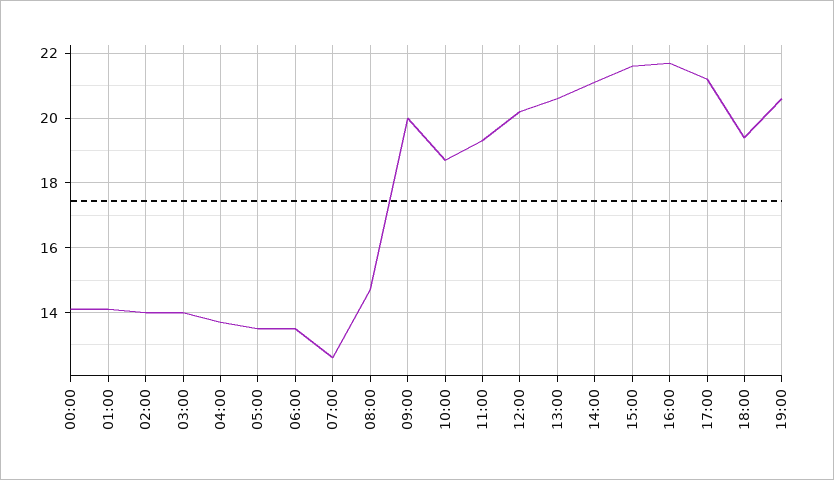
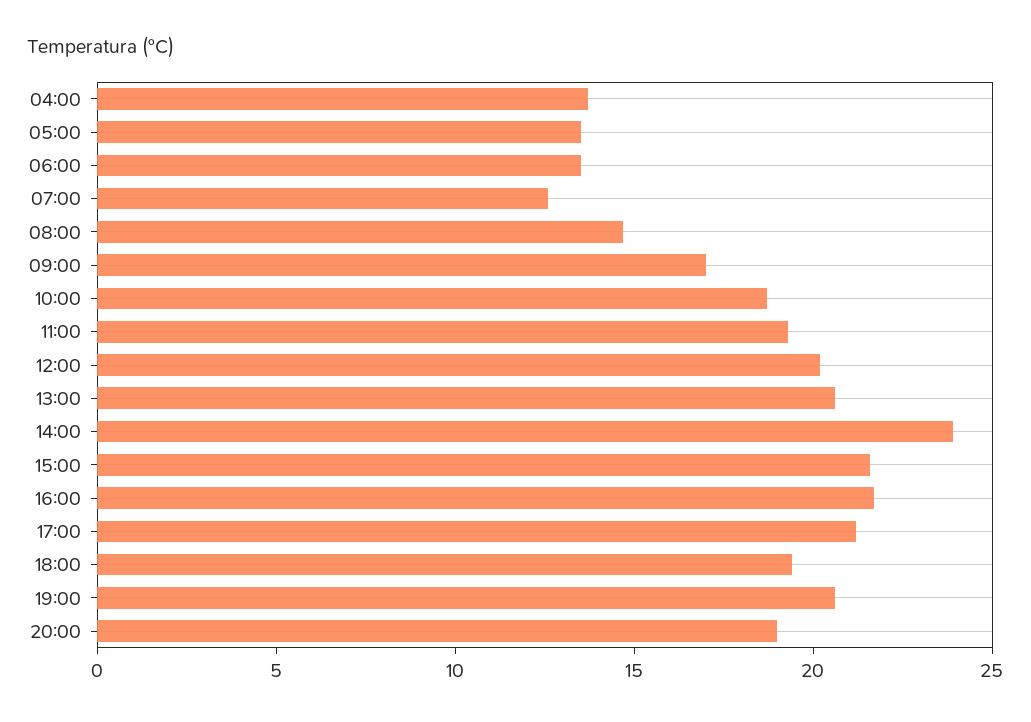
00:00: 14 -> none
01:00: 14 -> none
02:00: 14 -> none
03:00: 14 -> none
09:00: 20 -> 17
14:00: 21 -> 24
20:00: none -> 19

